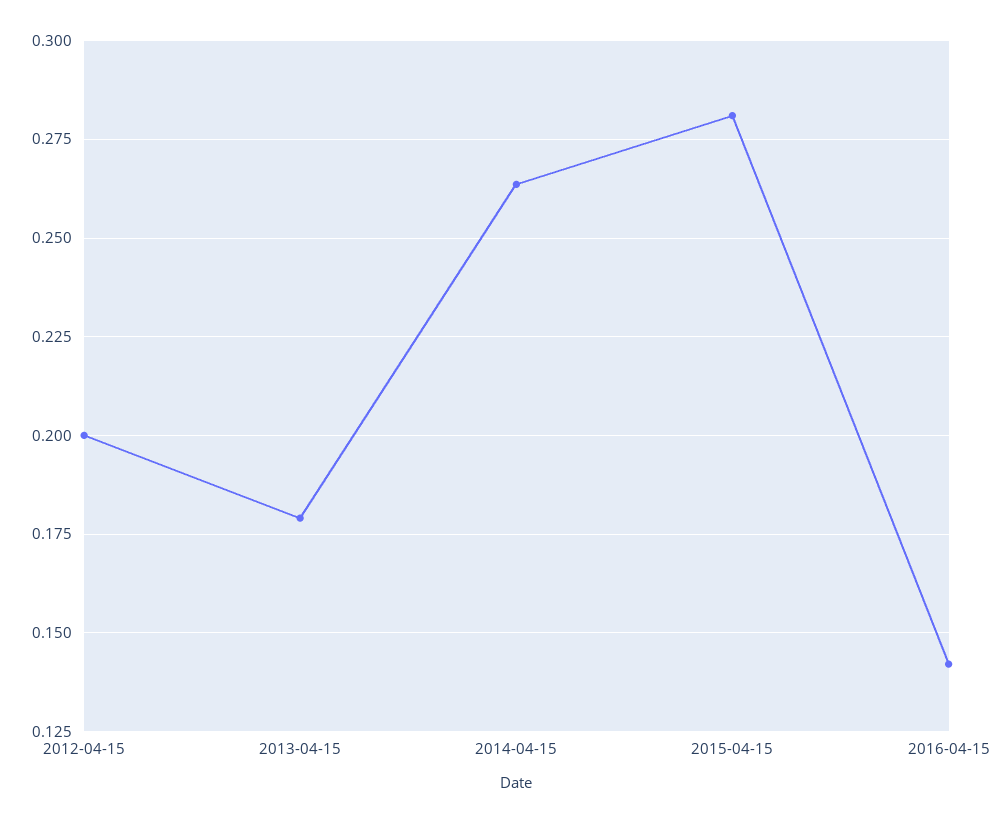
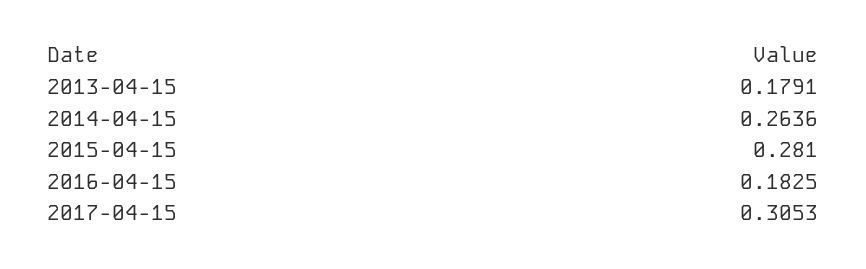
2012-04-15: 0.2 -> none
2016-04-15: 0.1425 -> 0.1825
2017-04-15: none -> 0.3053

